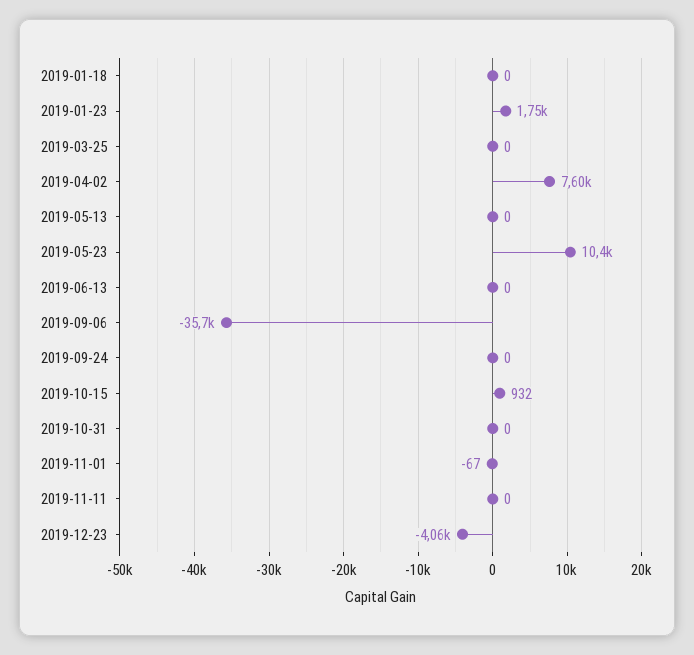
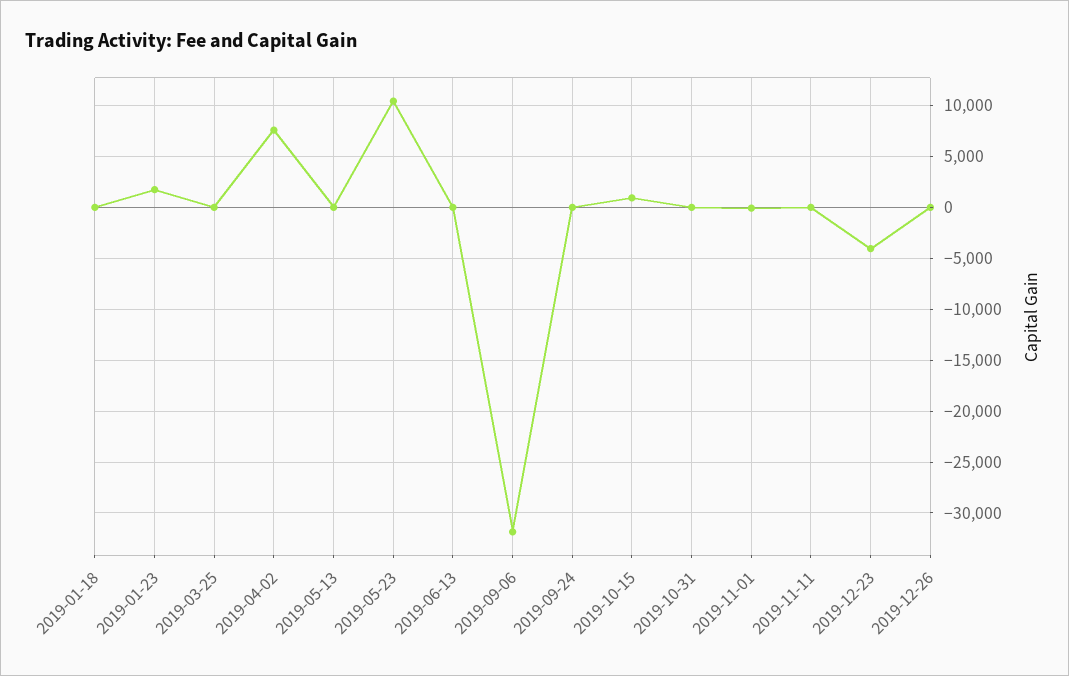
2019-09-06: -35700 -> -32000
2019-12-26: none -> 0

